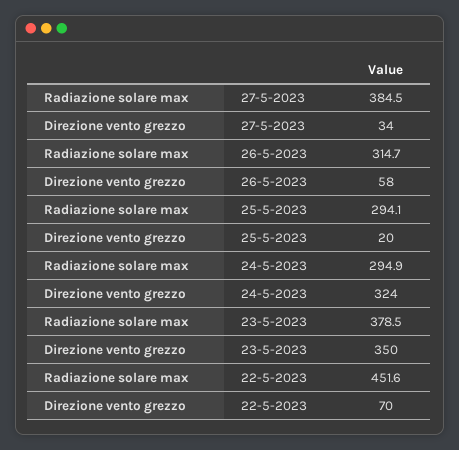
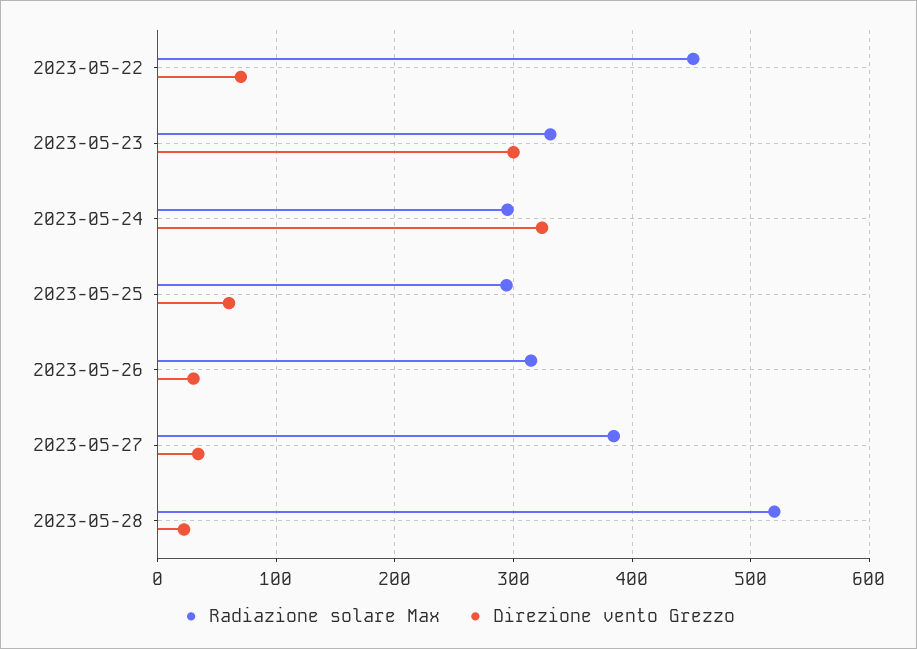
Direzione vento grezzo, 26-5-2023: 58 -> 30
Direzione vento grezzo, 25-5-2023: 20 -> 60
Radiazione solare max, 23-5-2023: 378.5 -> 330
Direzione vento grezzo, 23-5-2023: 350 -> 300
Radiazione solare max, 2023-05-28: none -> 520
Direzione vento grezzo, 2023-05-28: none -> 20

